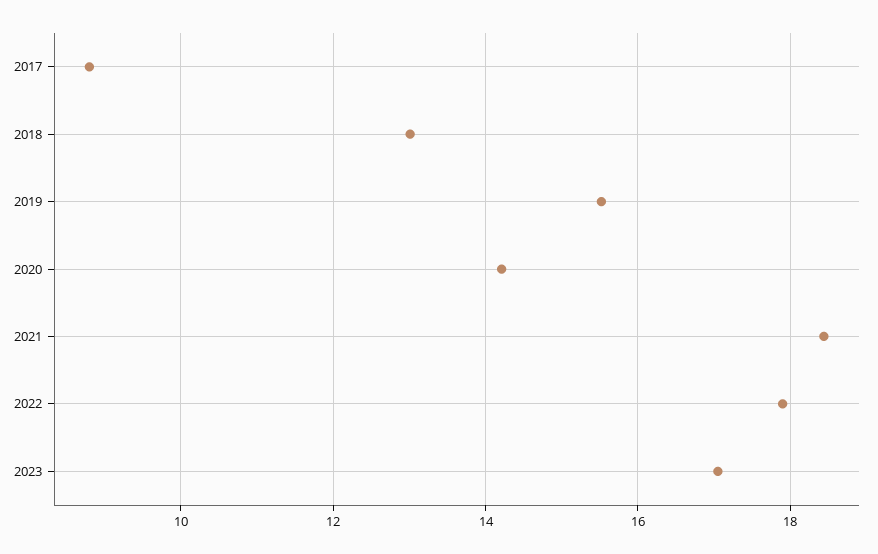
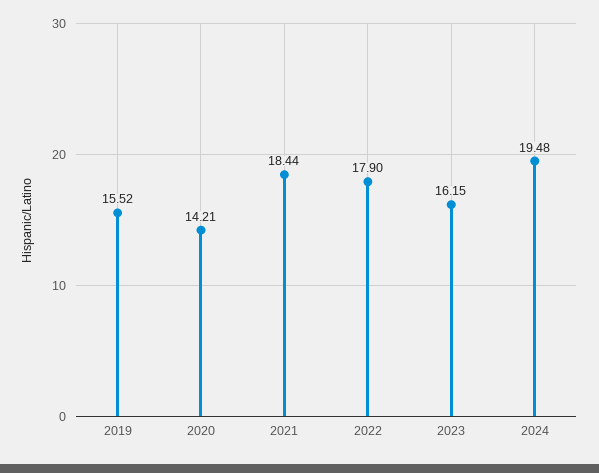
2017: 8.8 -> none
2018: 13 -> none
2023: 17 -> 16.15
2024: none -> 19.48

